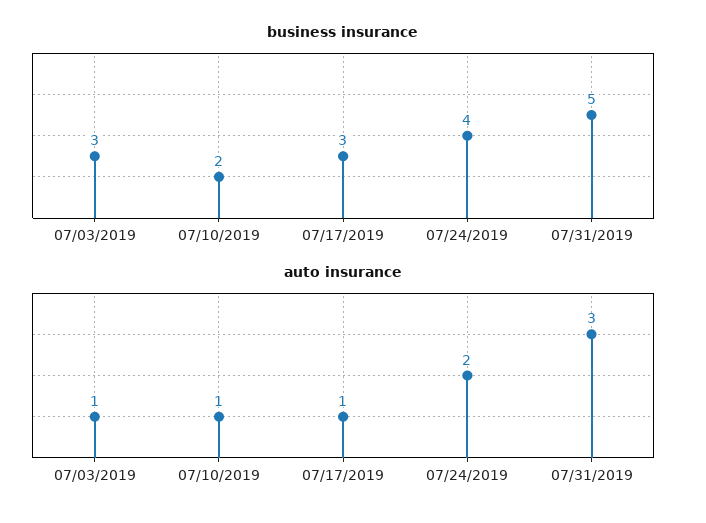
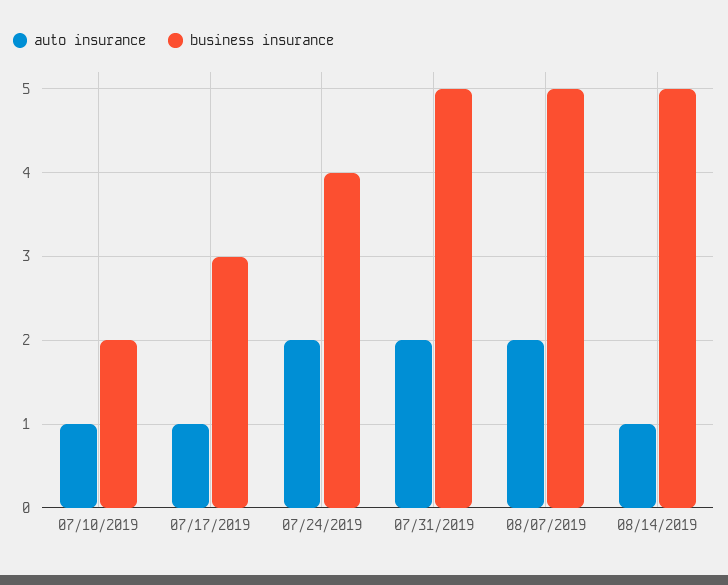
business insurance, 07/03/2019: 3 -> none
auto insurance, 07/03/2019: 1 -> none
auto insurance, 07/31/2019: 3 -> 2
auto insurance, 08/07/2019: none -> 2
business insurance, 08/07/2019: none -> 5
auto insurance, 08/14/2019: none -> 1
business insurance, 08/14/2019: none -> 5

